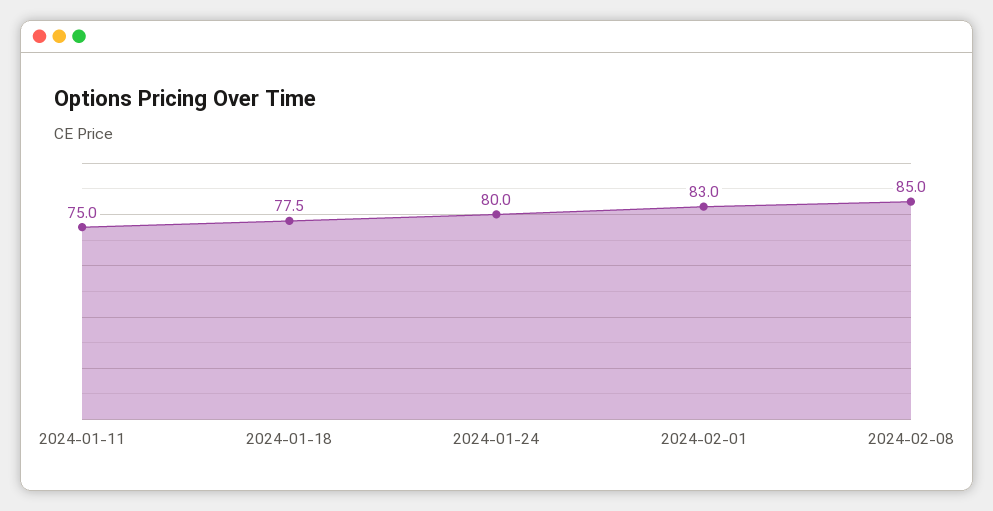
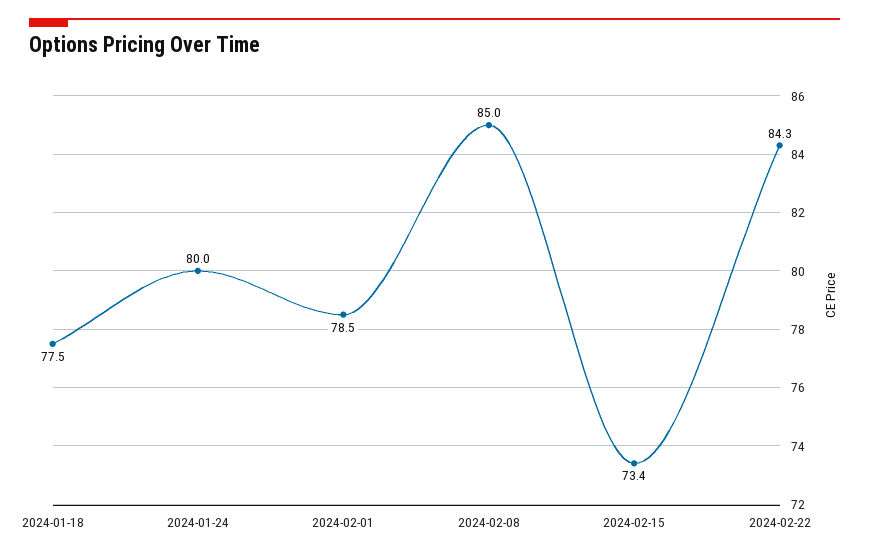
2024-01-11: 75 -> none
2024-02-01: 83 -> 78.5
2024-02-15: none -> 73.4
2024-02-22: none -> 84.3

